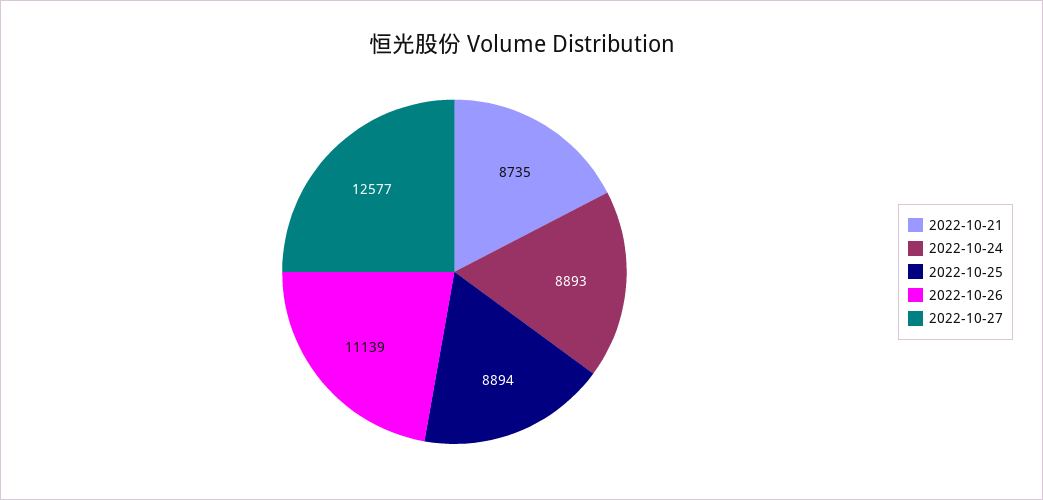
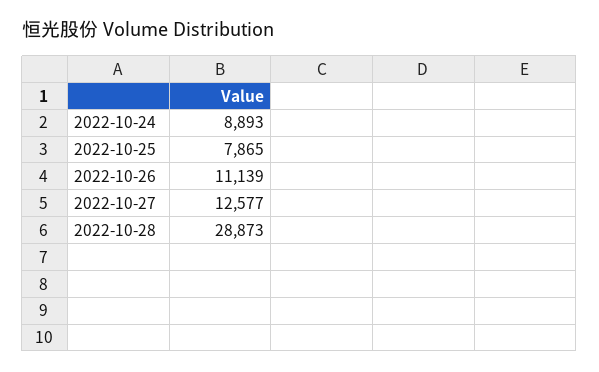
2022-10-21: 8735 -> none
2022-10-25: 8894 -> 7865
2022-10-28: none -> 28873

